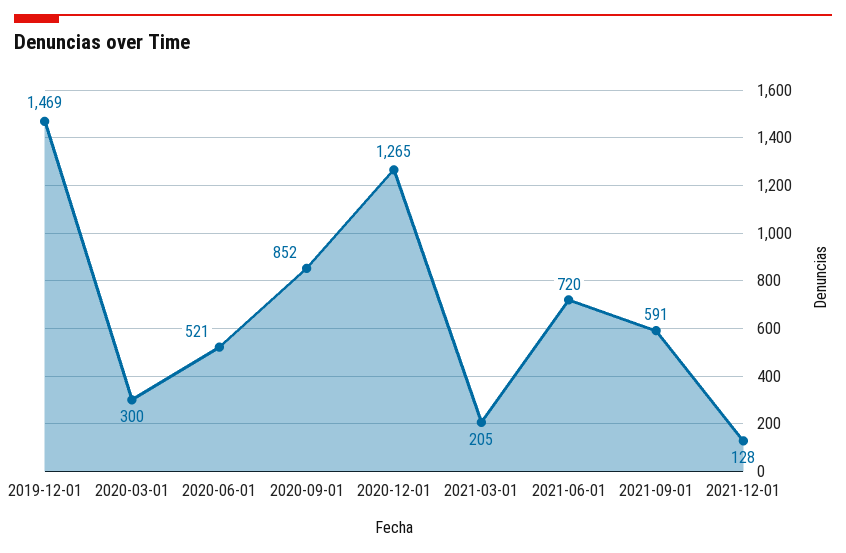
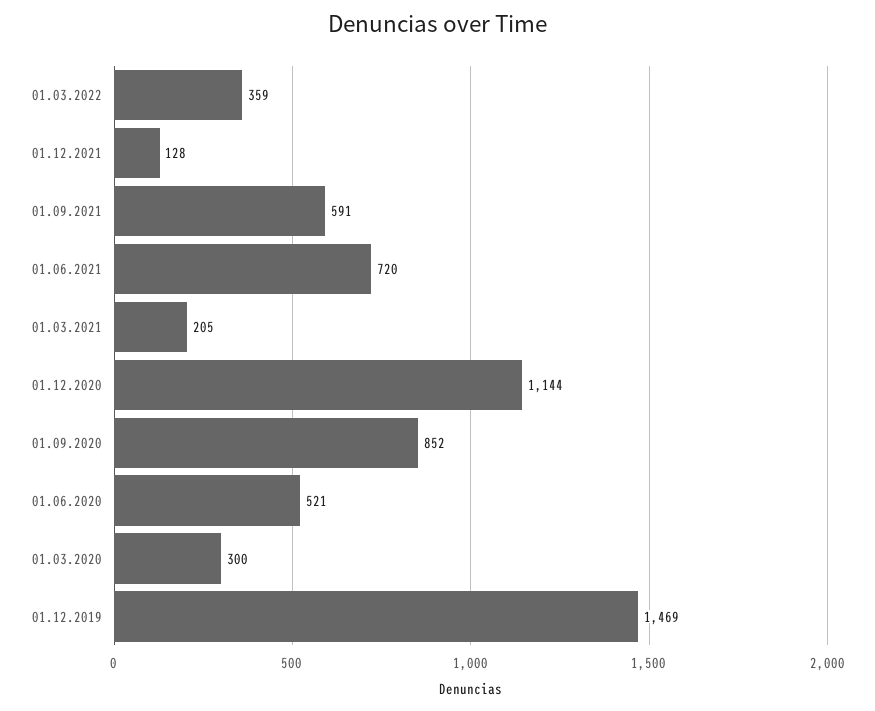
2020-12-01: 1265 -> 1144
01.03.2022: none -> 359

